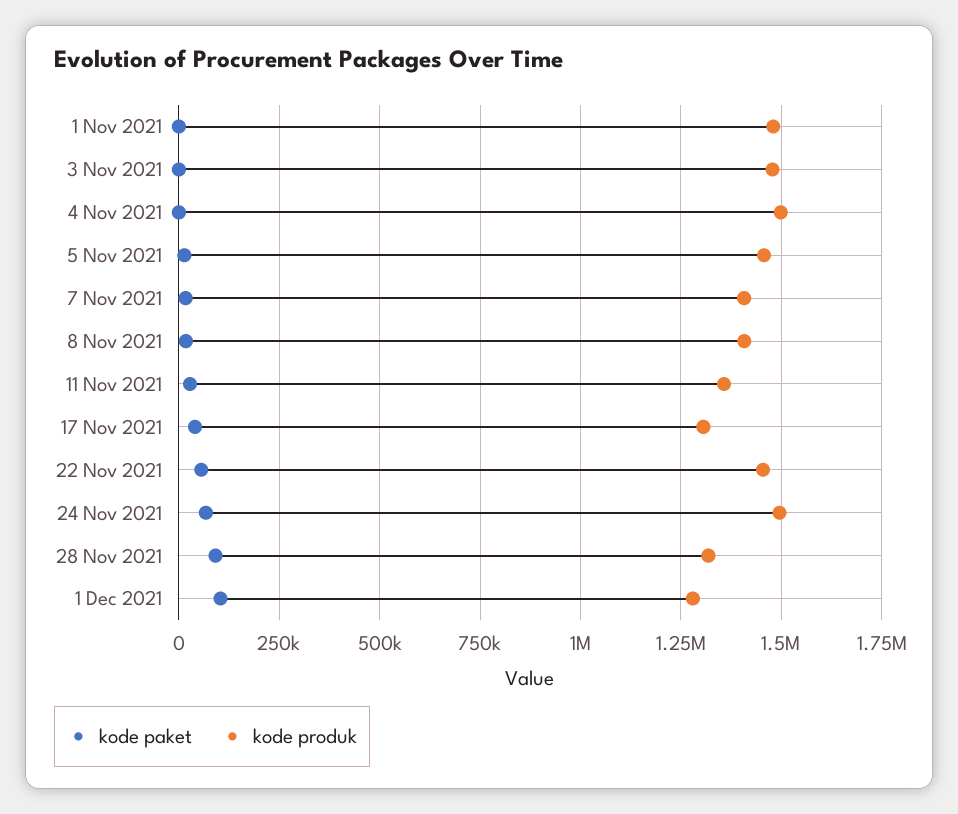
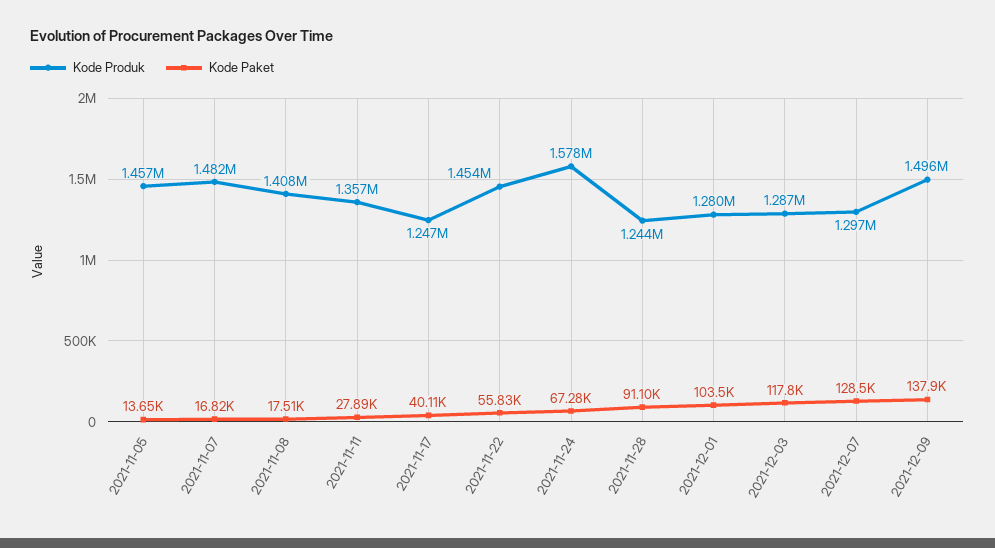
kode paket, 1 Nov 2021: 0 -> none
kode produk, 1 Nov 2021: 1475000 -> none
kode paket, 3 Nov 2021: 0 -> none
kode produk, 3 Nov 2021: 1475000 -> none
kode paket, 4 Nov 2021: 0 -> none
kode produk, 4 Nov 2021: 1500000 -> none
kode produk, 7 Nov 2021: 1400000 -> 1482000
kode produk, 17 Nov 2021: 1300000 -> 1247000
kode produk, 24 Nov 2021: 1500000 -> 1578000
kode produk, 28 Nov 2021: 1325000 -> 1244000
kode produk, 2021-12-03: none -> 1287000
kode paket, 2021-12-03: none -> 117800
kode produk, 2021-12-07: none -> 1297000
kode paket, 2021-12-07: none -> 128500
kode produk, 2021-12-09: none -> 1496000
kode paket, 2021-12-09: none -> 137900

